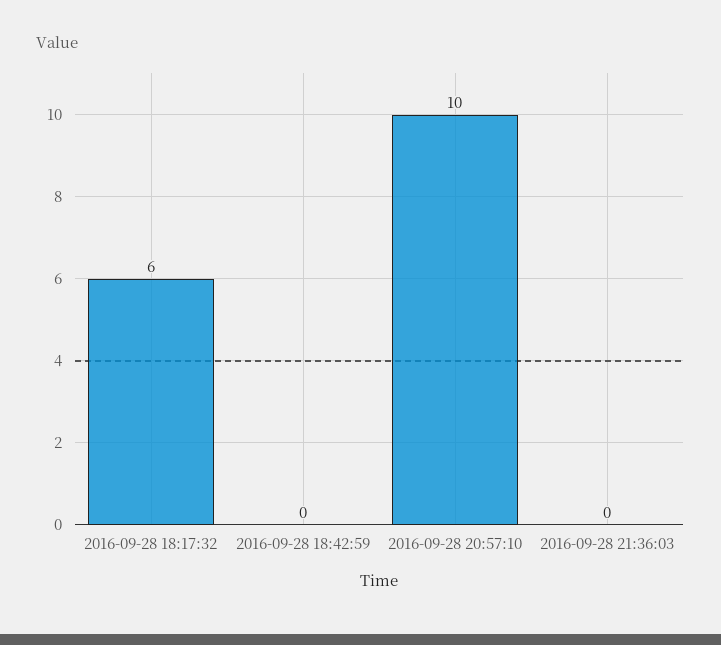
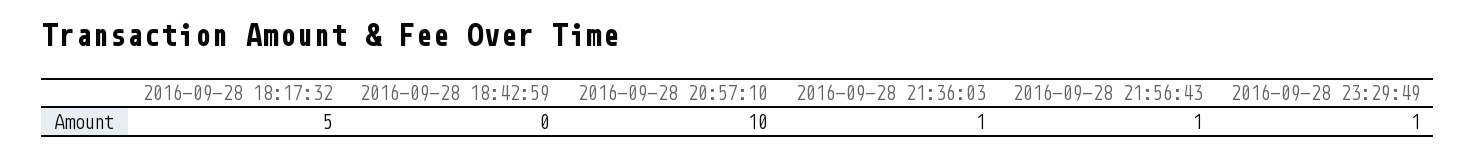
2016-09-28 18:17:32: 6 -> 5
2016-09-28 21:36:03: 0 -> 1
2016-09-28 21:56:43: none -> 1
2016-09-28 23:29:49: none -> 1

